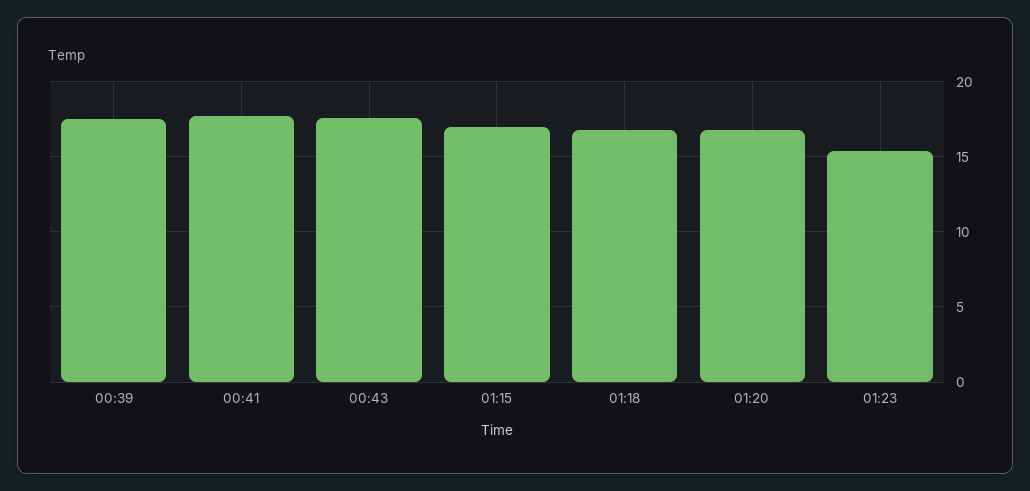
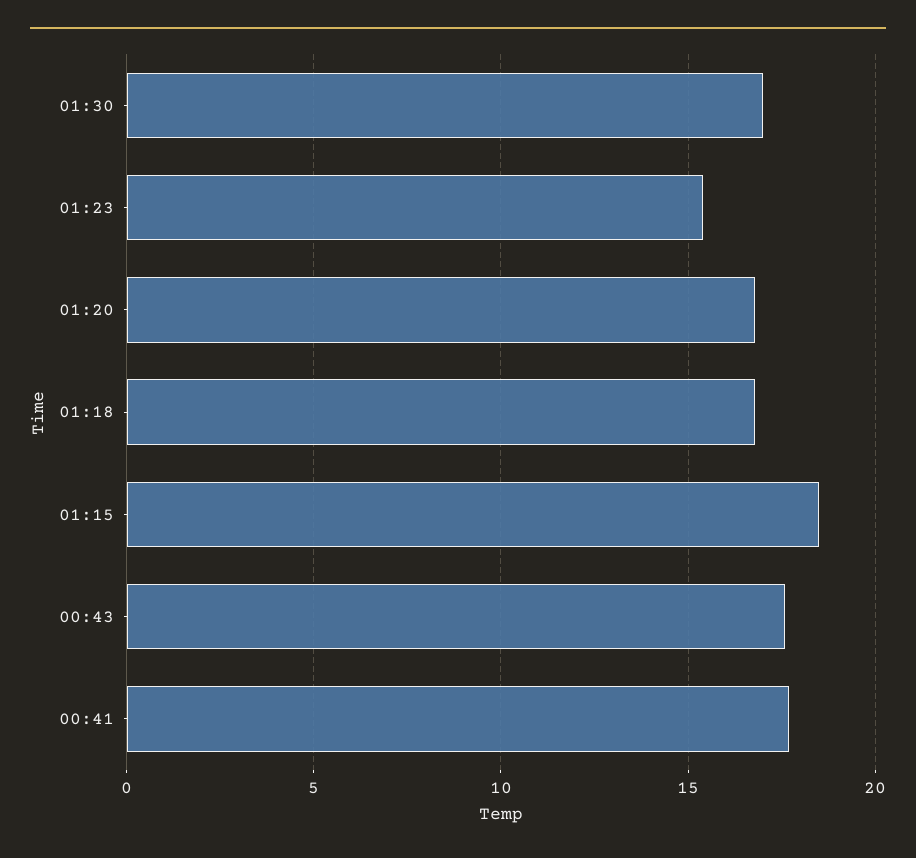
00:39: 17.5 -> none
01:15: 17 -> 18.5
01:30: none -> 17

